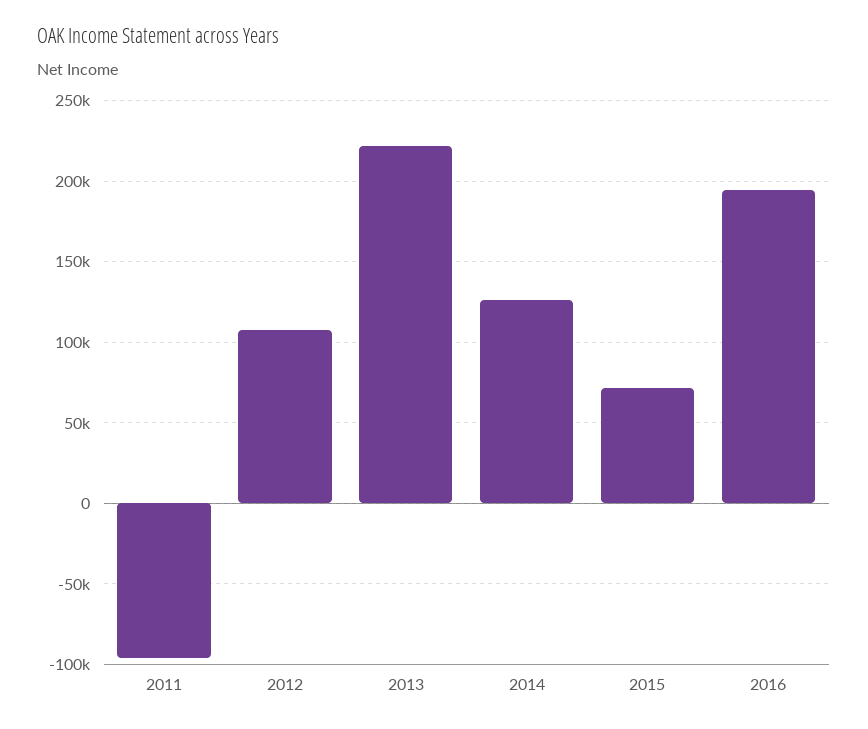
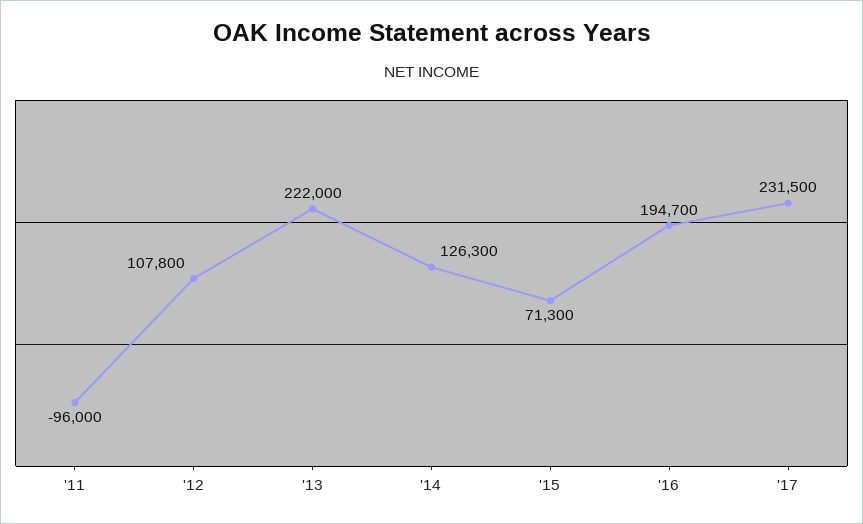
'17: none -> 231500

